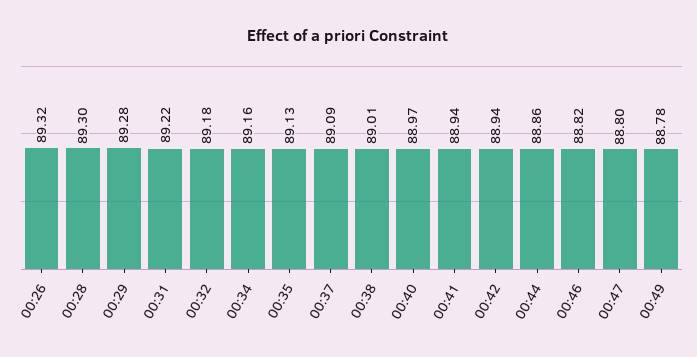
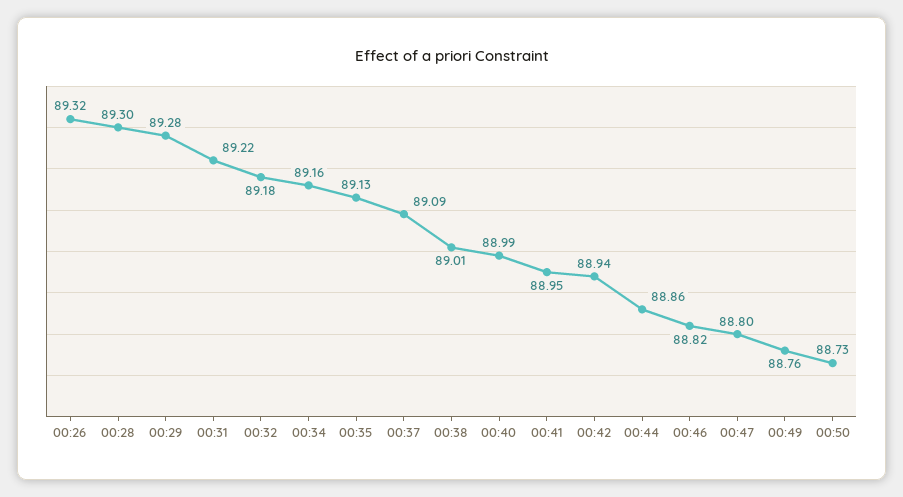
00:40: 88.97 -> 88.99
00:41: 88.94 -> 88.95
00:49: 88.78 -> 88.76
00:50: none -> 88.73

